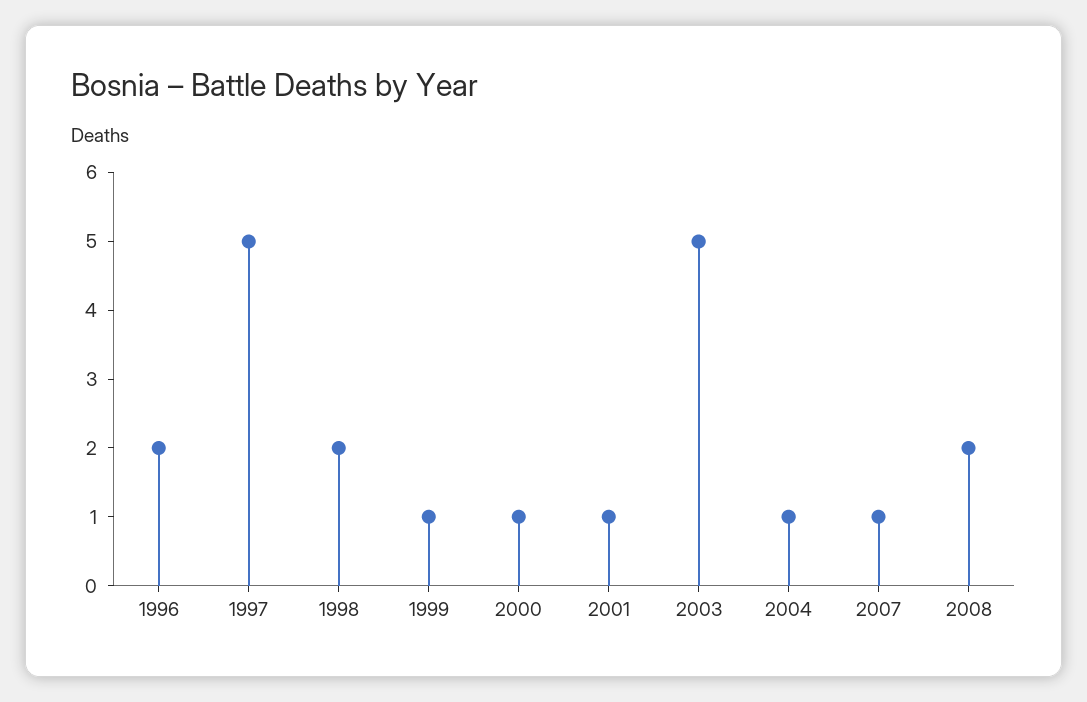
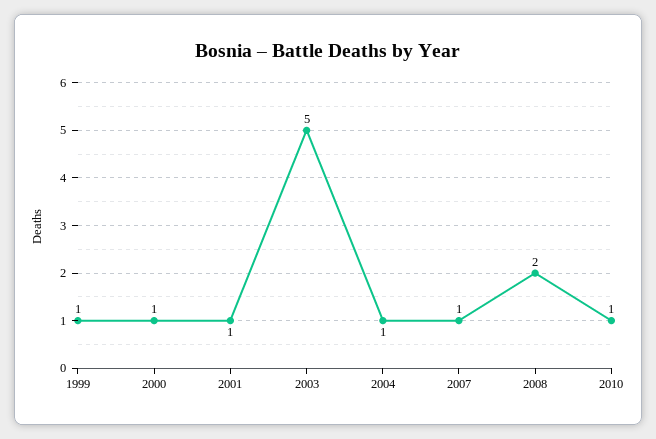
1996: 2 -> none
1997: 5 -> none
1998: 2 -> none
2010: none -> 1

